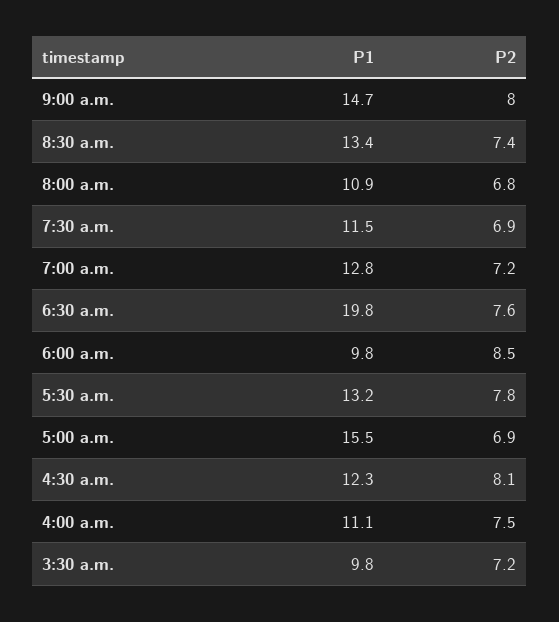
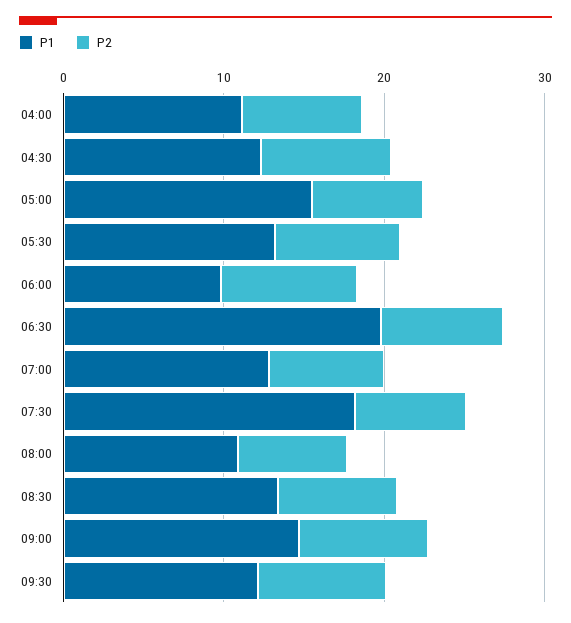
P1, 7:30 a.m.: 11.5 -> 18
P1, 3:30 a.m.: 9.8 -> none
P2, 3:30 a.m.: 7.2 -> none
P1, 09:30: none -> 12
P2, 09:30: none -> 8

